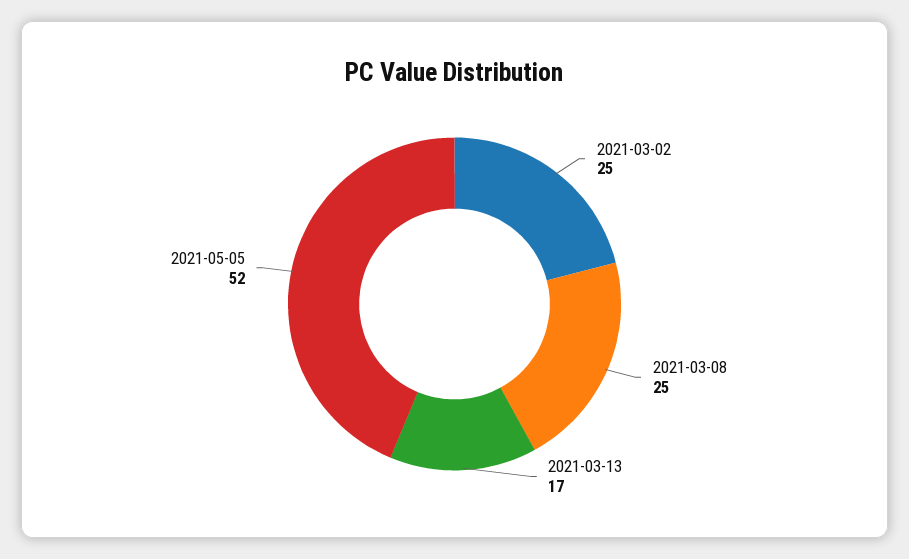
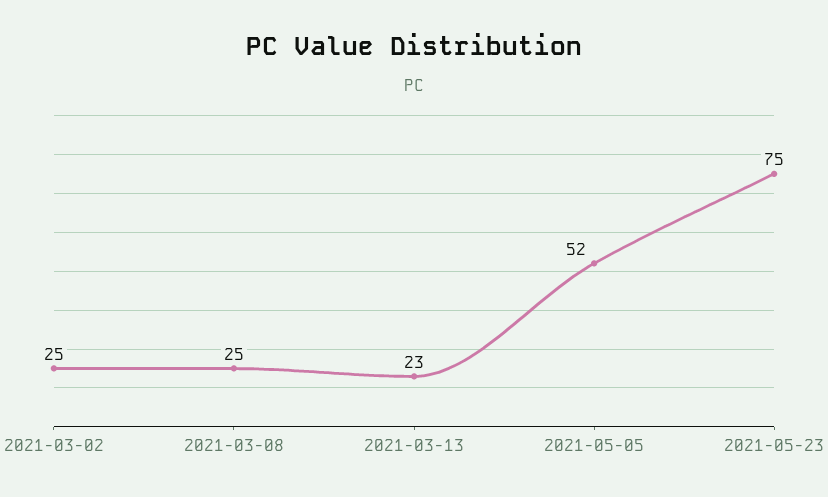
2021-03-13: 17 -> 23
2021-05-23: none -> 75

